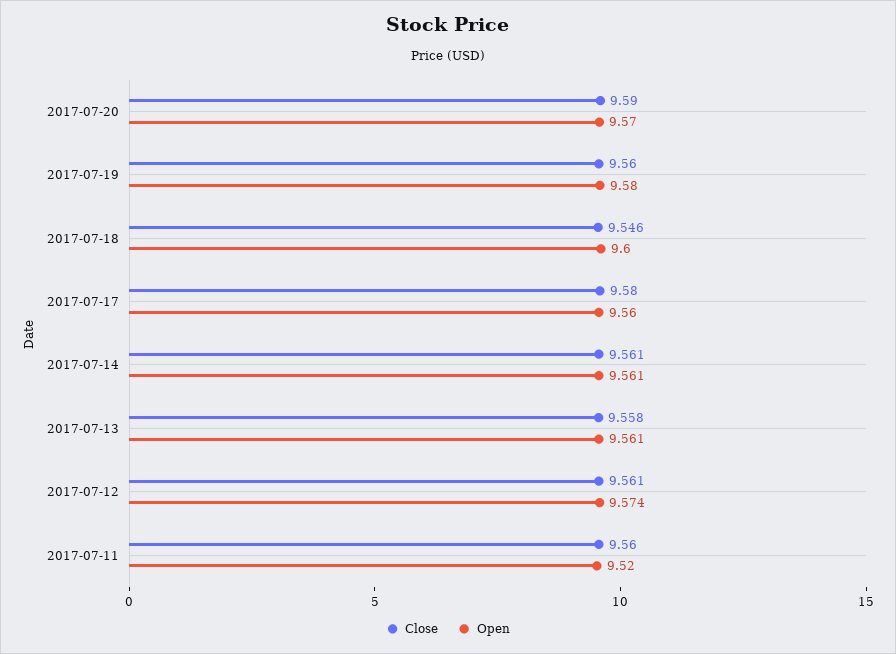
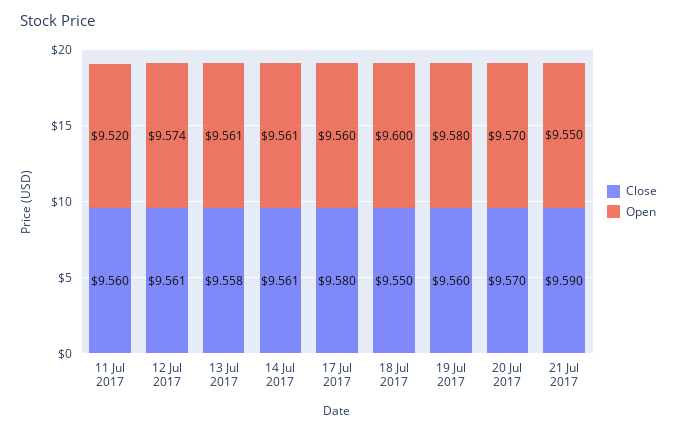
Close, 2017-07-20: 9.59 -> 9.57
Close, 2017-07-18: 9.546 -> 9.55
Close, 21 Jul 2017: none -> 9.59
Open, 21 Jul 2017: none -> 9.55

